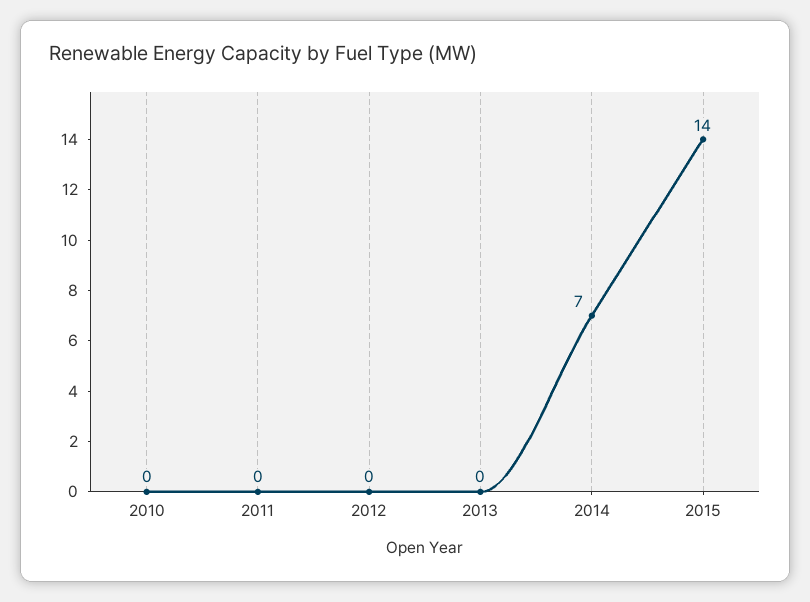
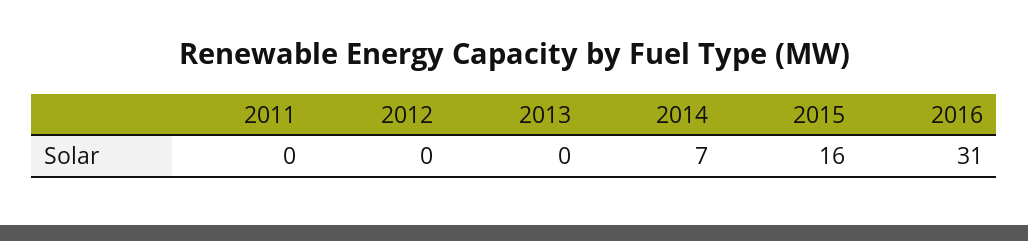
2010: 0 -> none
2015: 14 -> 16
2016: none -> 31

